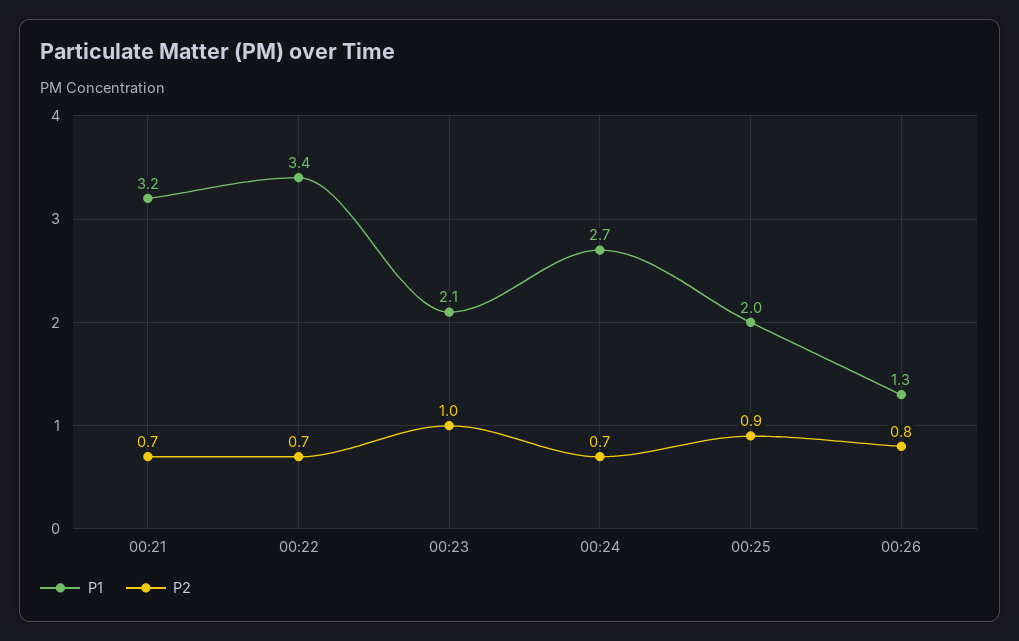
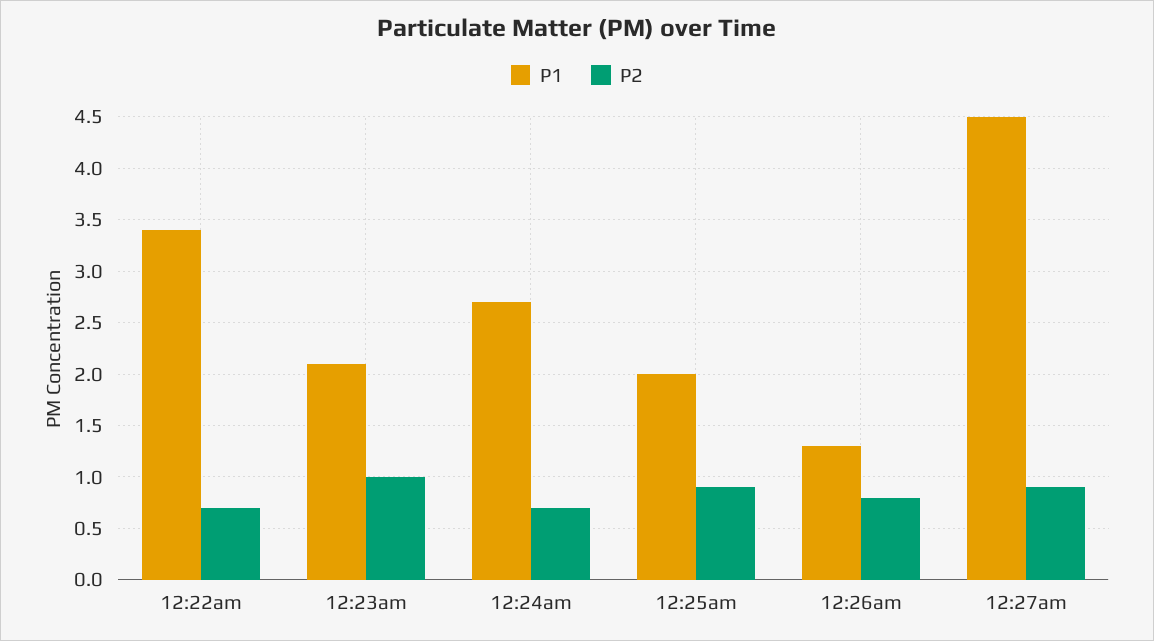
P1, 00:21: 3.2 -> none
P2, 00:21: 0.7 -> none
P1, 12:27am: none -> 4.5
P2, 12:27am: none -> 0.9

